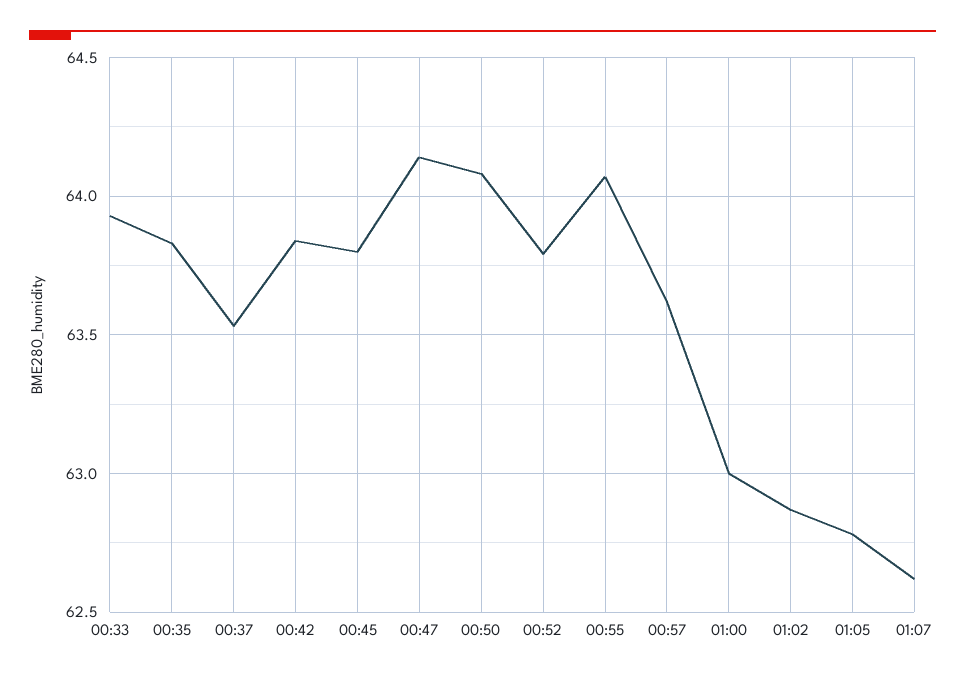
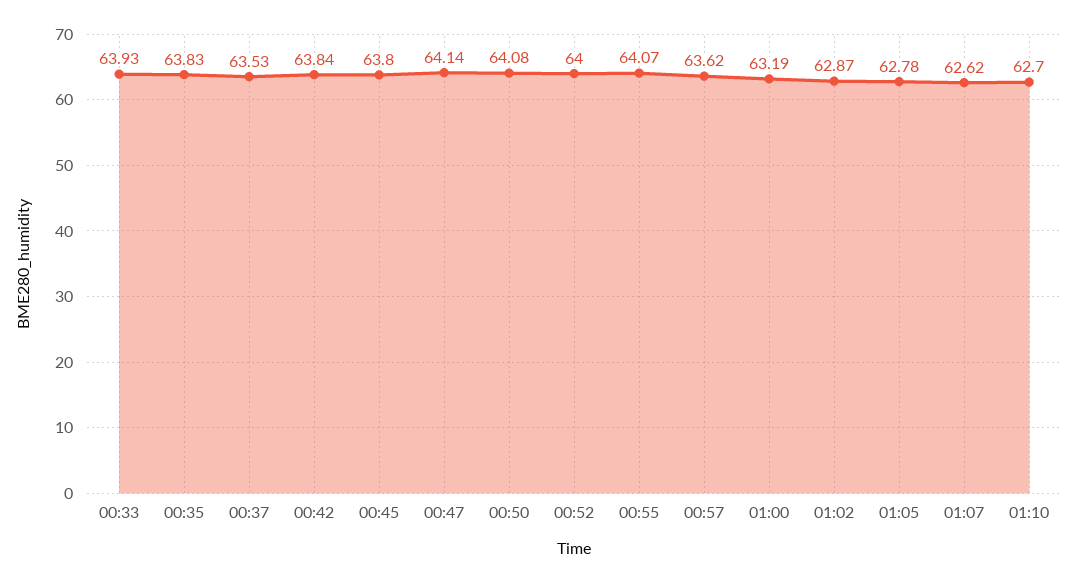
00:52: 63.8 -> 64
01:00: 63 -> 63.19
01:10: none -> 62.7

